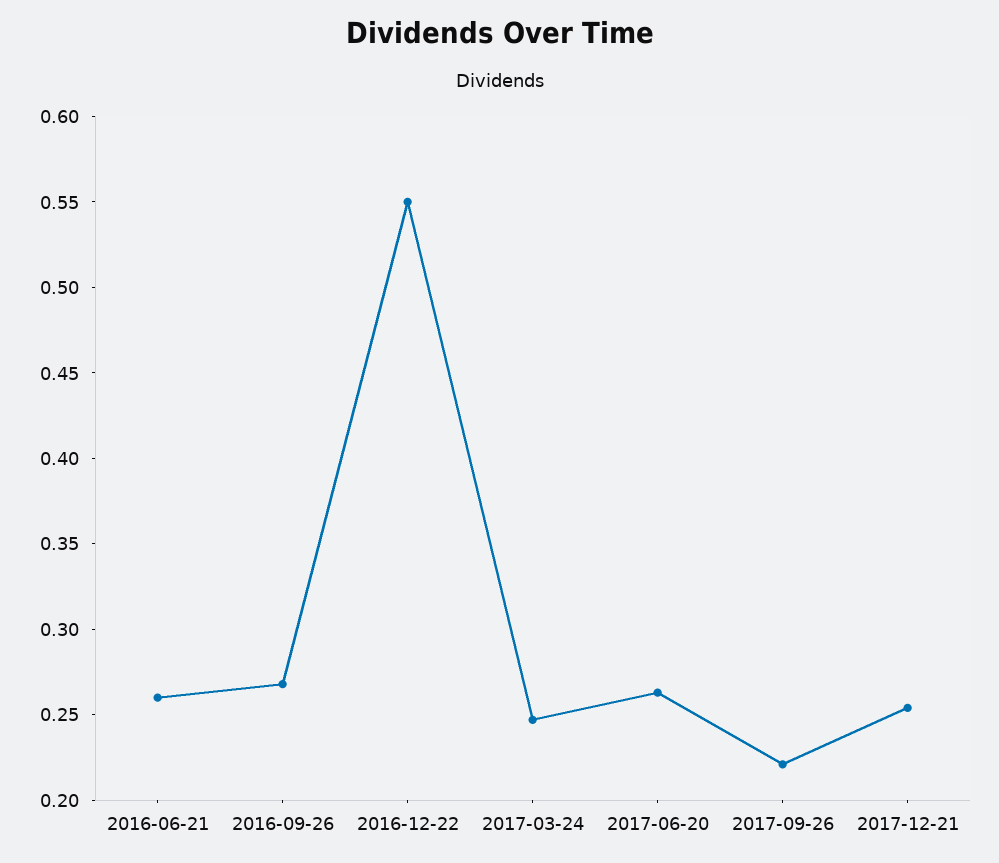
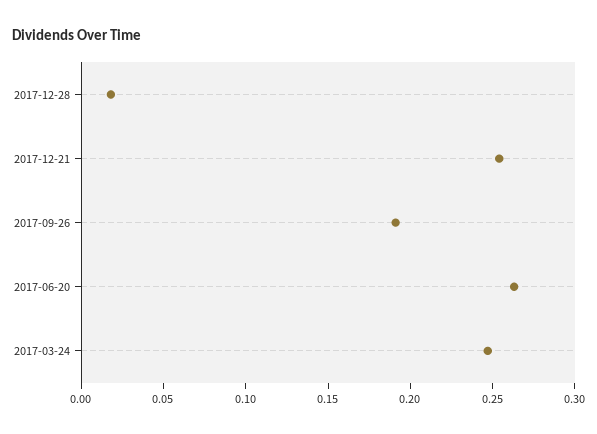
2016-06-21: 0.26 -> none
2016-09-26: 0.27 -> none
2016-12-22: 0.55 -> none
2017-09-26: 0.22 -> 0.19
2017-12-28: none -> 0.02

